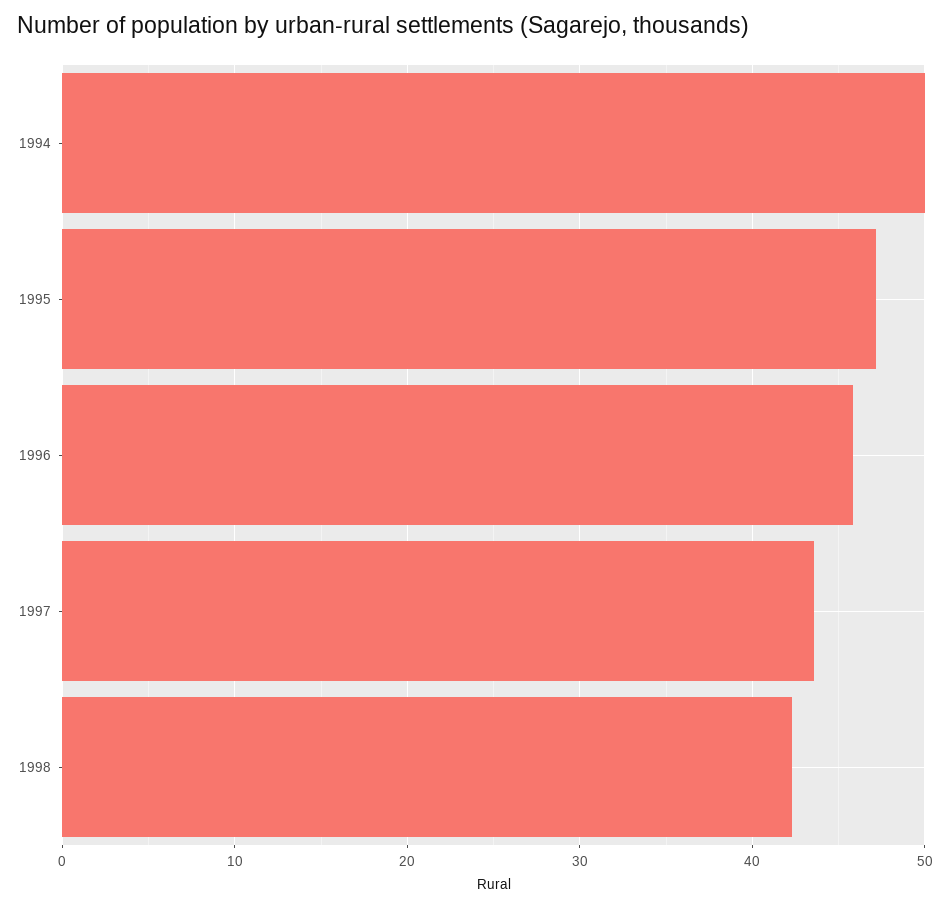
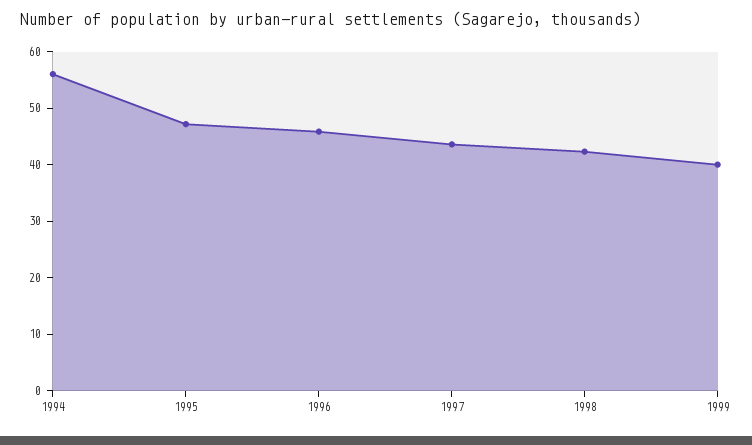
1994: 50 -> 56
1999: none -> 40

